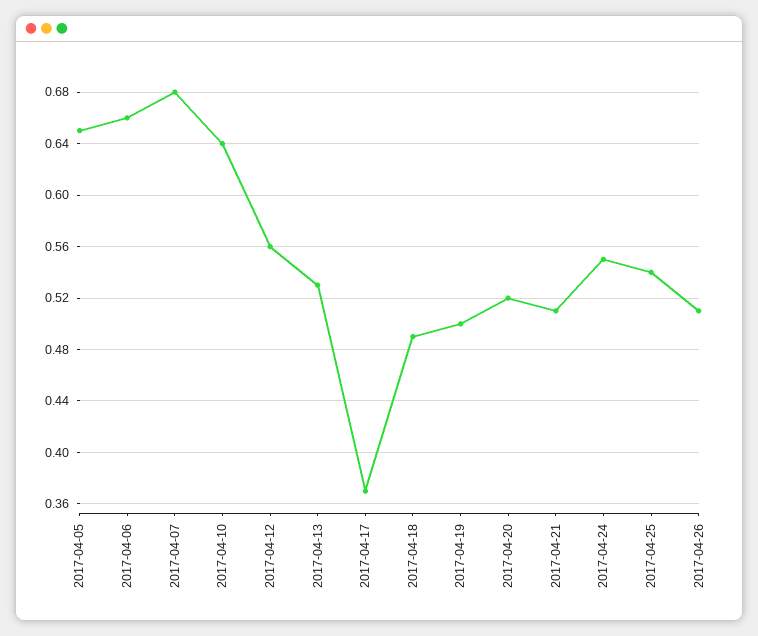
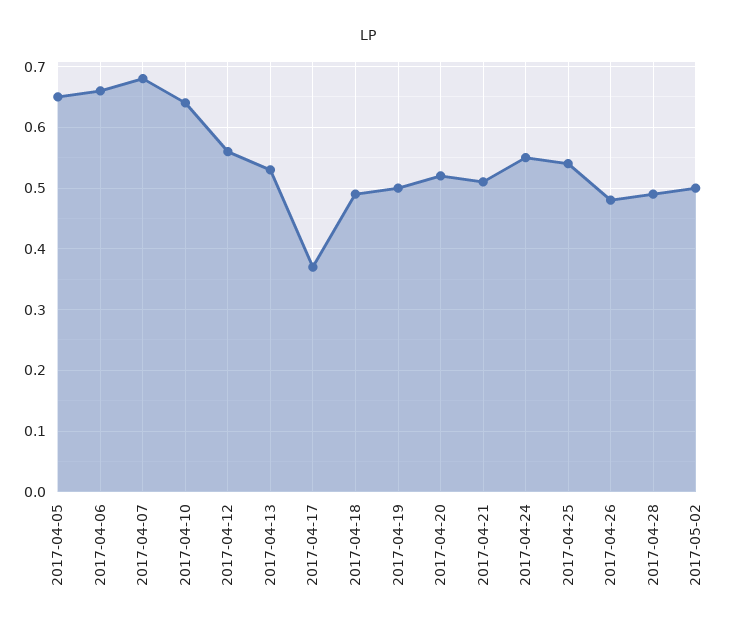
2017-04-26: 0.51 -> 0.48
2017-04-28: none -> 0.49
2017-05-02: none -> 0.5

